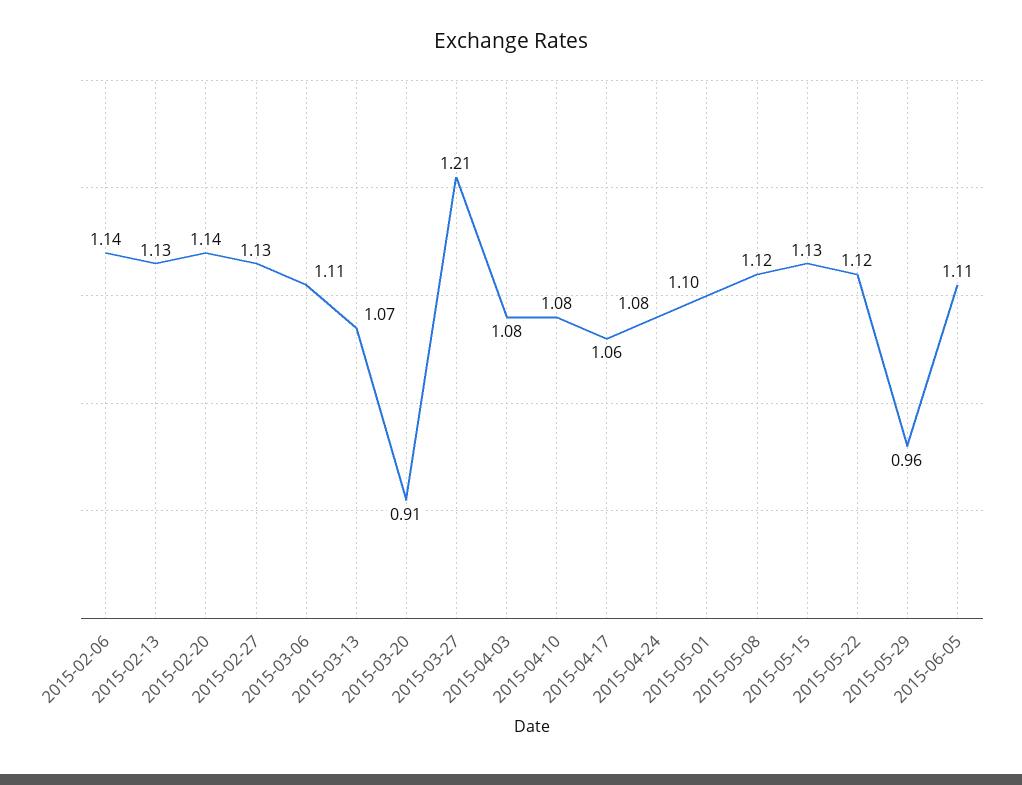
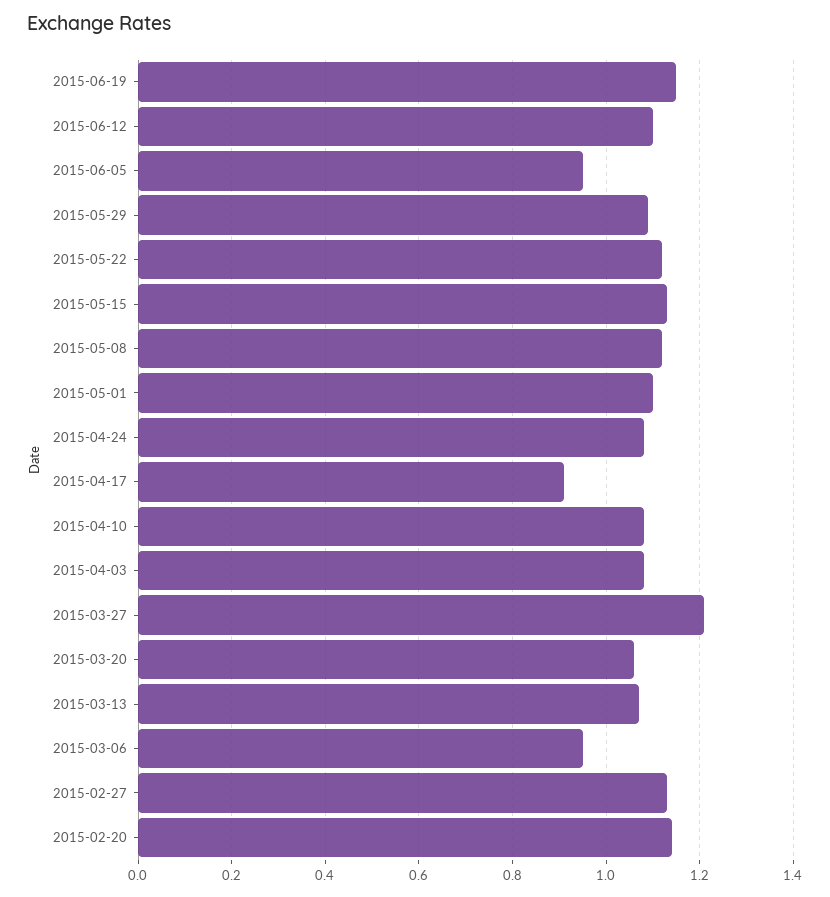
2015-02-06: 1.14 -> none
2015-02-13: 1.13 -> none
2015-03-06: 1.11 -> 0.95
2015-03-20: 0.91 -> 1.05
2015-04-17: 1.06 -> 0.9
2015-05-29: 0.96 -> 1.1
2015-06-05: 1.11 -> 0.95
2015-06-19: none -> 1.15
2015-06-12: none -> 1.1

